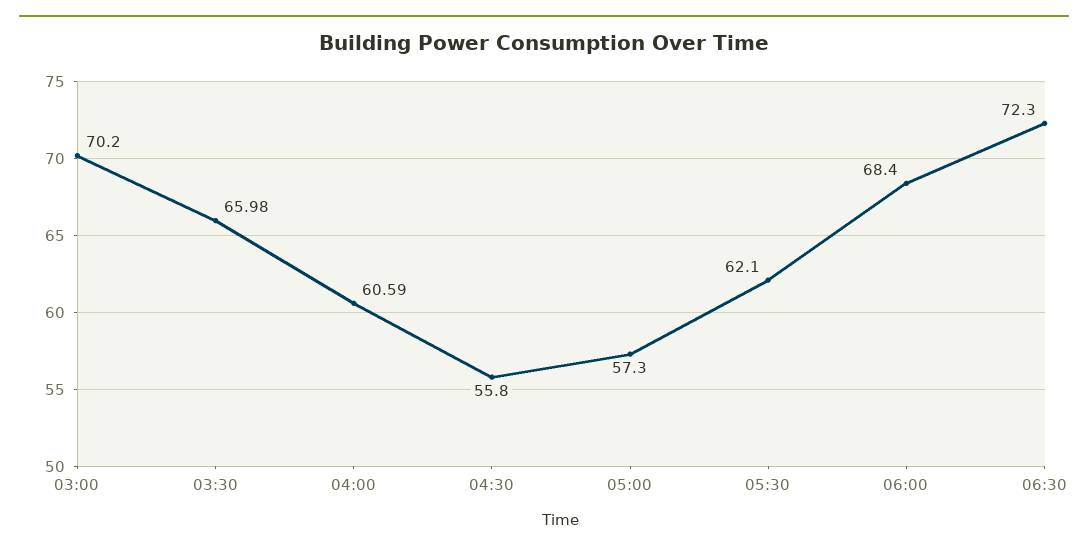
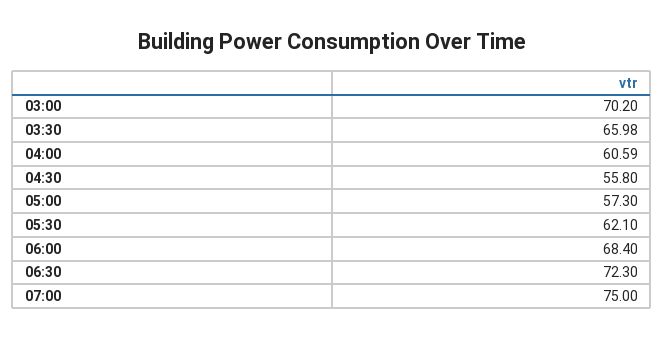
07:00: none -> 75

